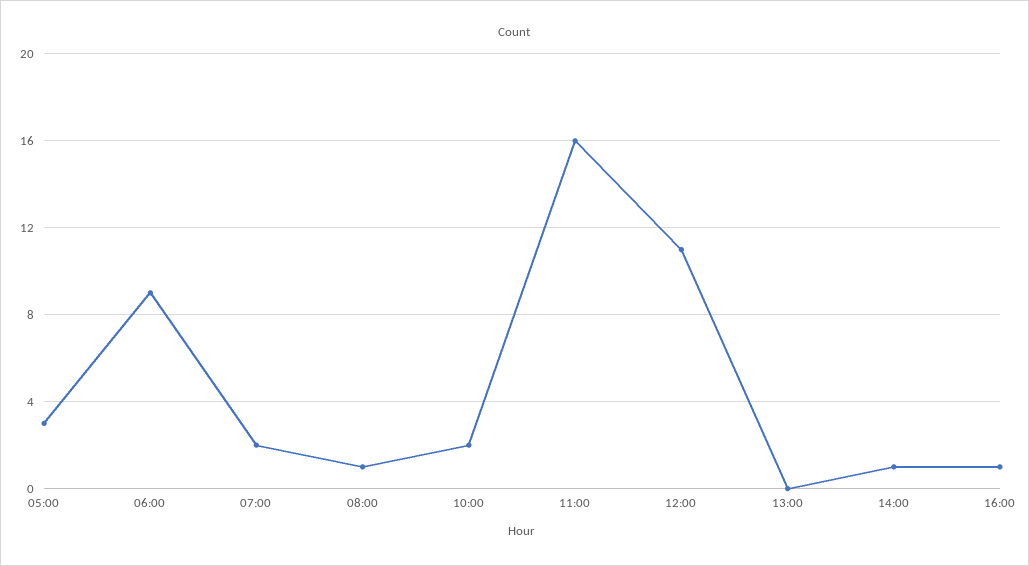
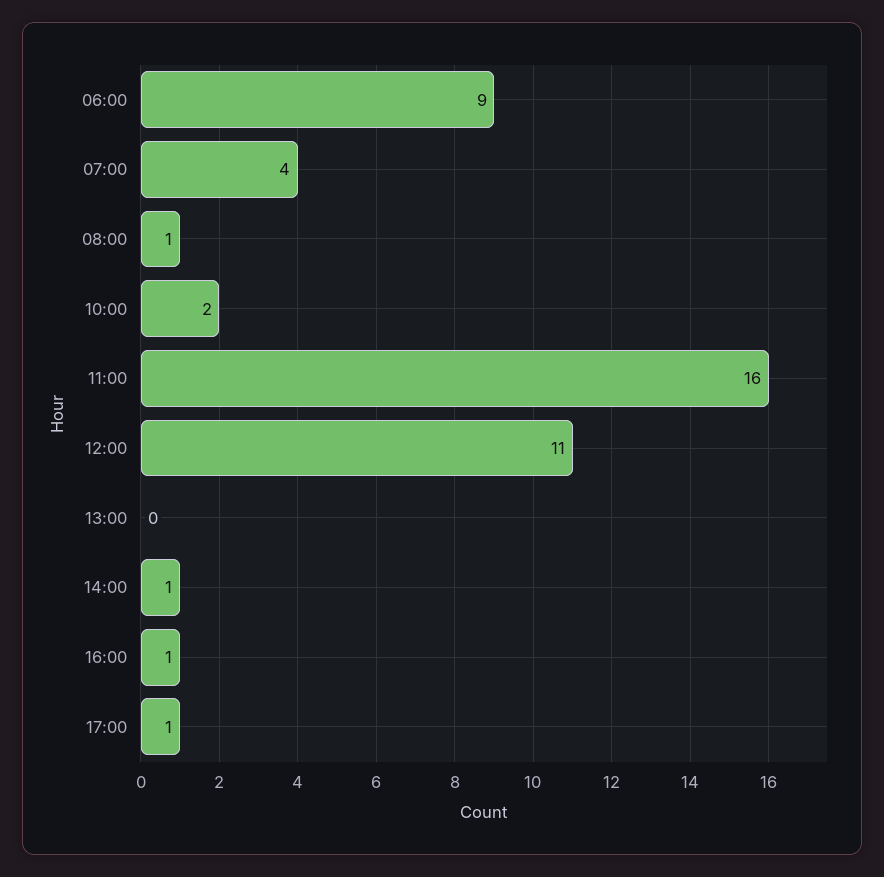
05:00: 3 -> none
07:00: 2 -> 4
17:00: none -> 1

